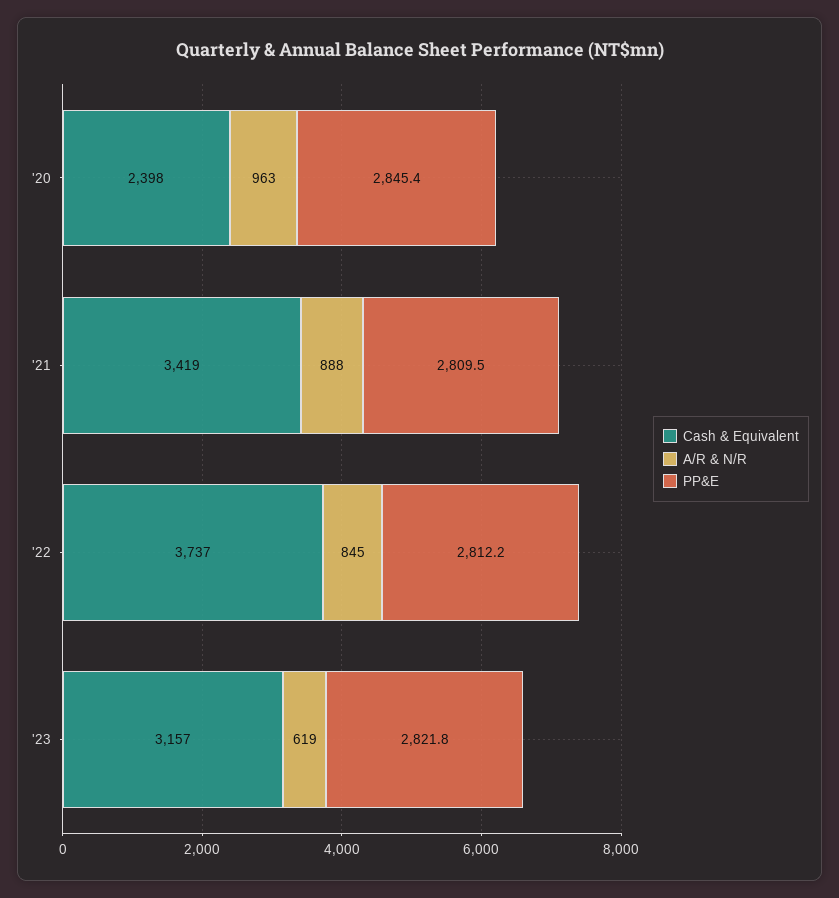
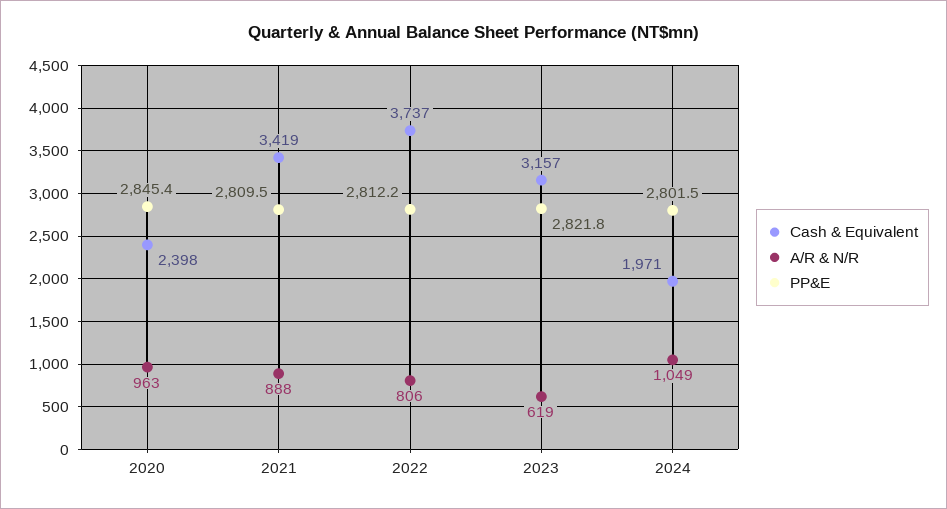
A/R & N/R, '22: 845 -> 806
Cash & Equivalent, 2024: none -> 1971
A/R & N/R, 2024: none -> 1049
PP&E, 2024: none -> 2801.5

